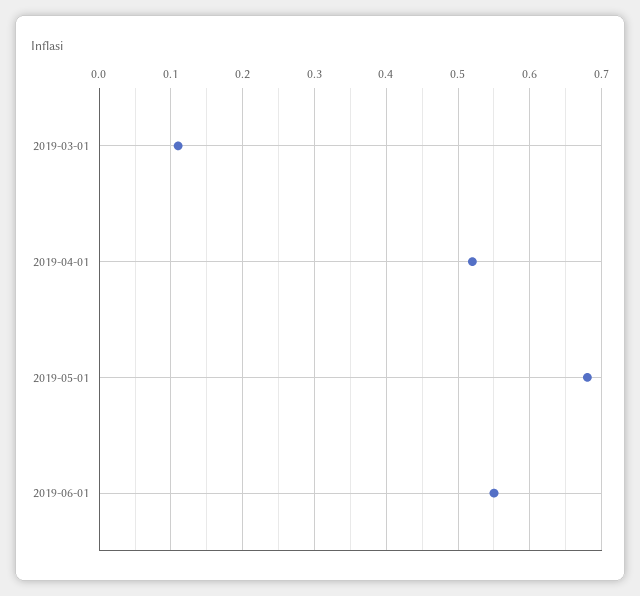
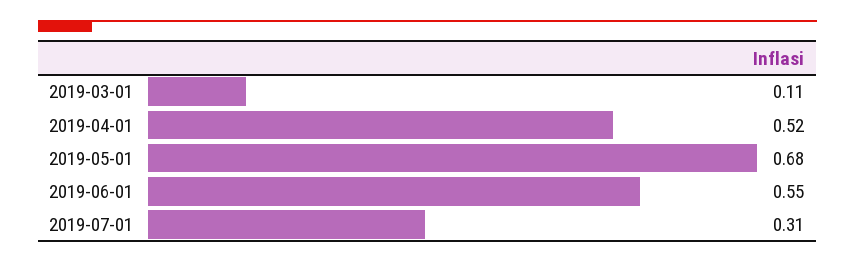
2019-07-01: none -> 0.31

